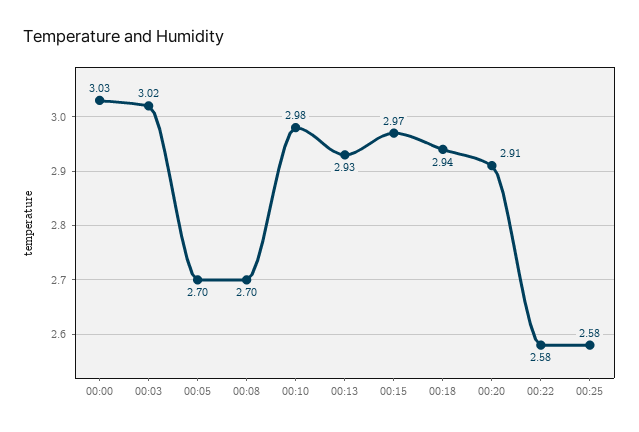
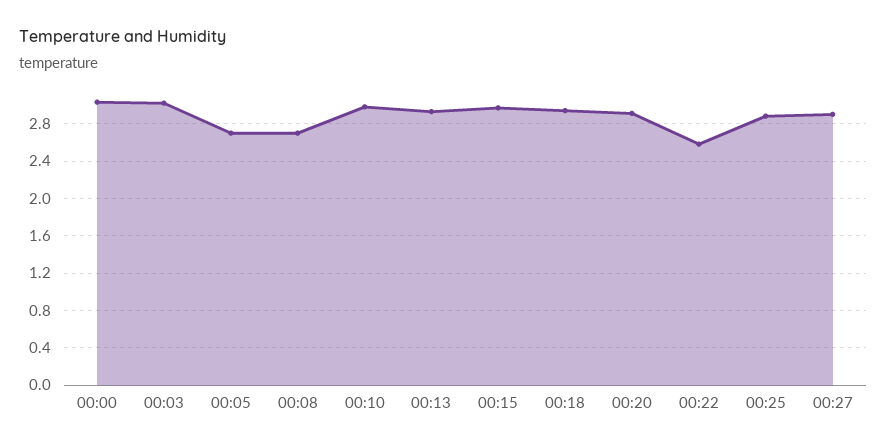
00:25: 2.58 -> 2.9
00:27: none -> 2.9

